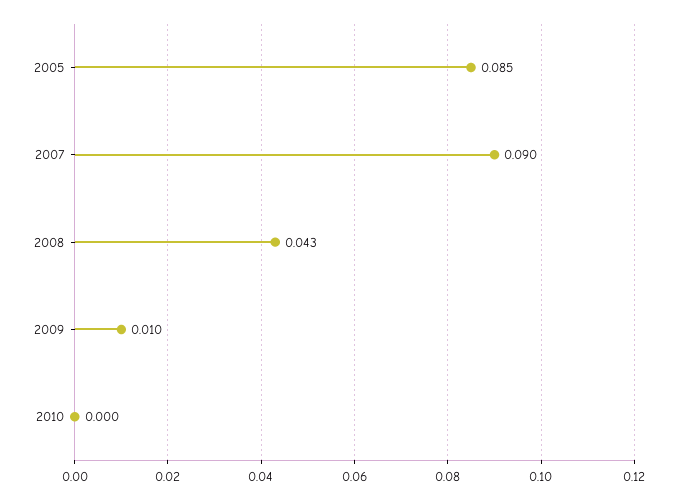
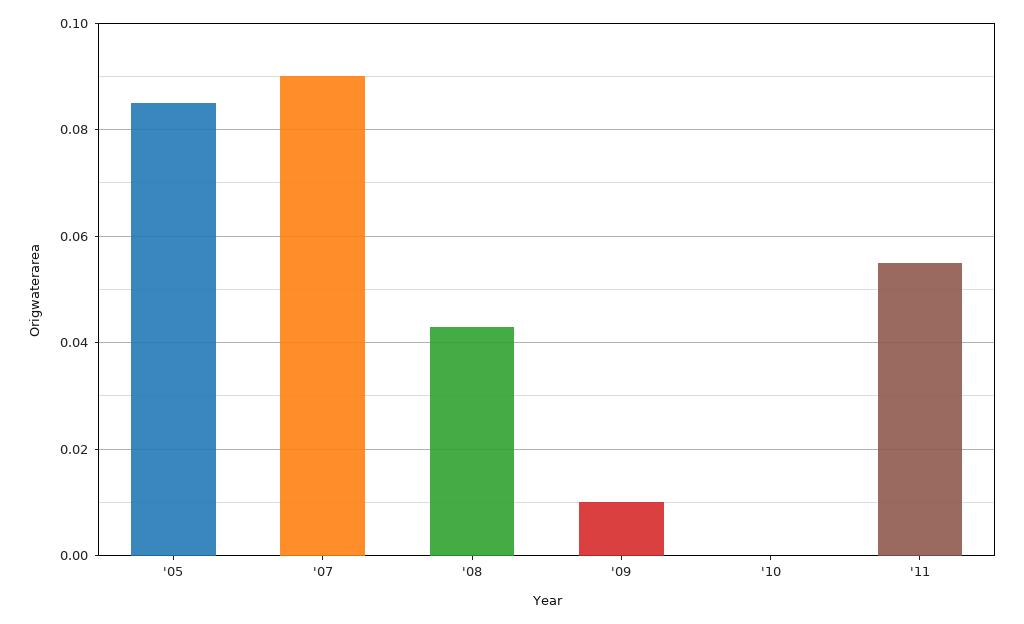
'11: none -> 0.055

